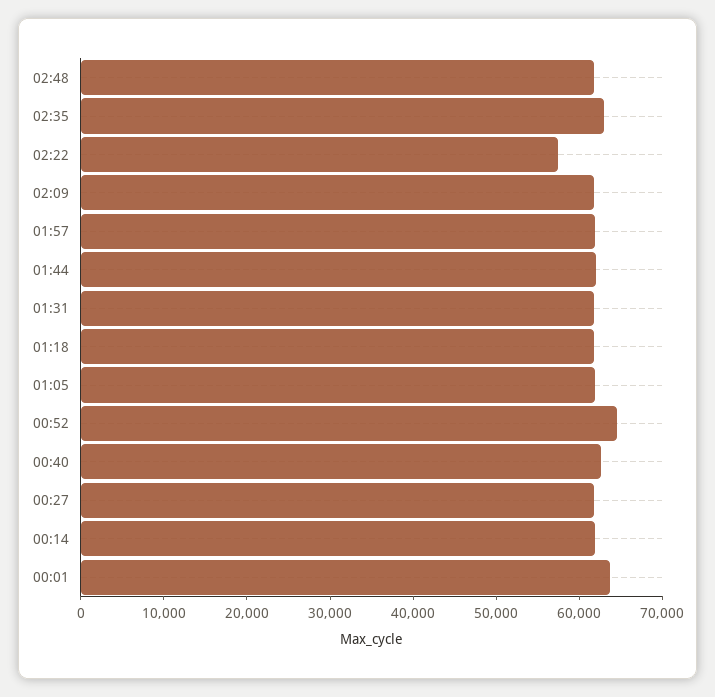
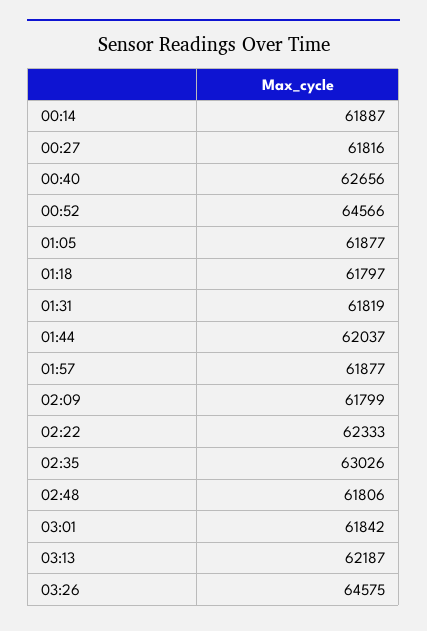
02:22: 58000 -> 62333
00:01: 64000 -> none
03:01: none -> 61842
03:13: none -> 62187
03:26: none -> 64575

